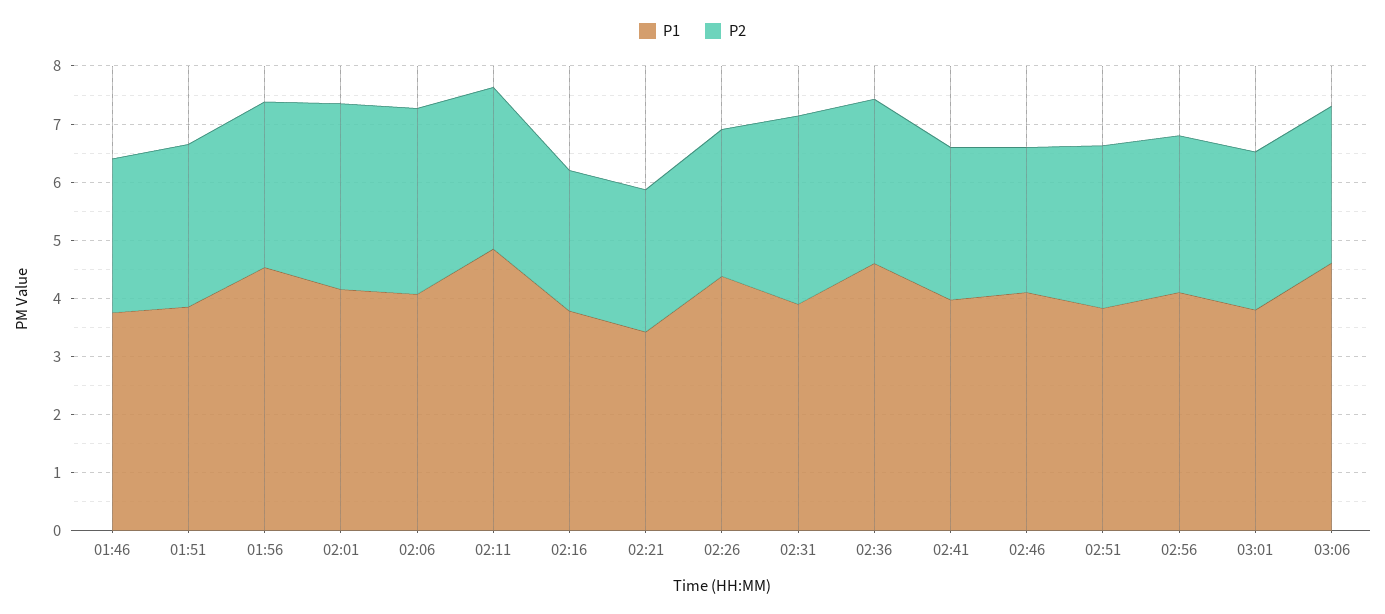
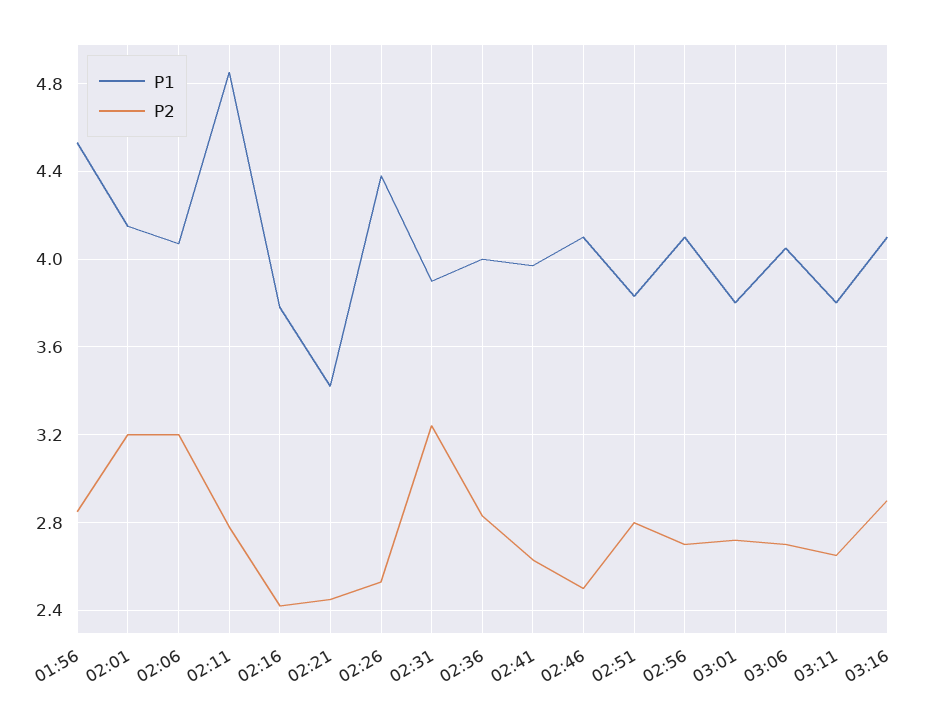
P1, 01:46: 3.8 -> none
P2, 01:46: 2.6 -> none
P1, 01:51: 3.8 -> none
P2, 01:51: 2.8 -> none
P1, 02:36: 4.6 -> 4
P1, 03:06: 4.6 -> 4.05
P1, 03:11: none -> 3.8
P2, 03:11: none -> 2.65
P1, 03:16: none -> 4.1
P2, 03:16: none -> 2.9

